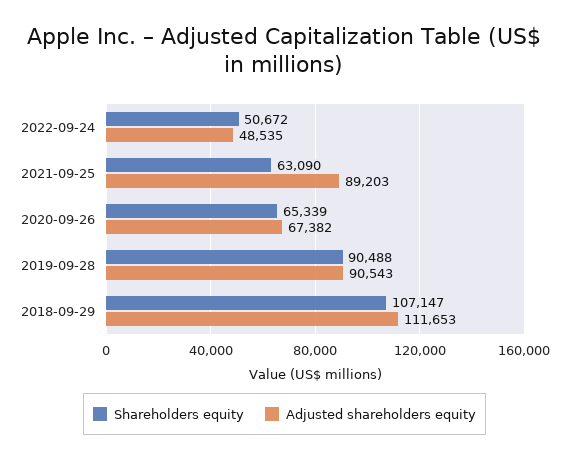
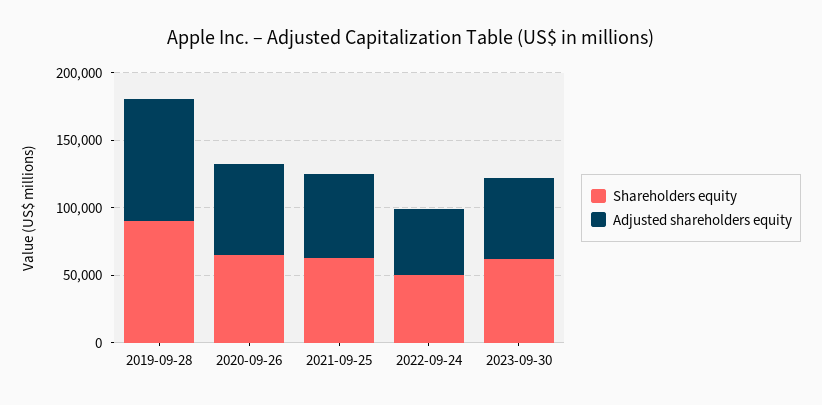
Adjusted shareholders equity, 2021-09-25: 89203 -> 60000
Shareholders equity, 2018-09-29: 107147 -> none
Adjusted shareholders equity, 2018-09-29: 111653 -> none
Shareholders equity, 2023-09-30: none -> 60000
Adjusted shareholders equity, 2023-09-30: none -> 60000

